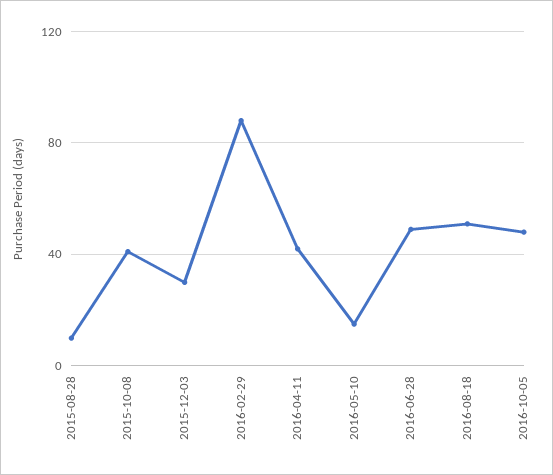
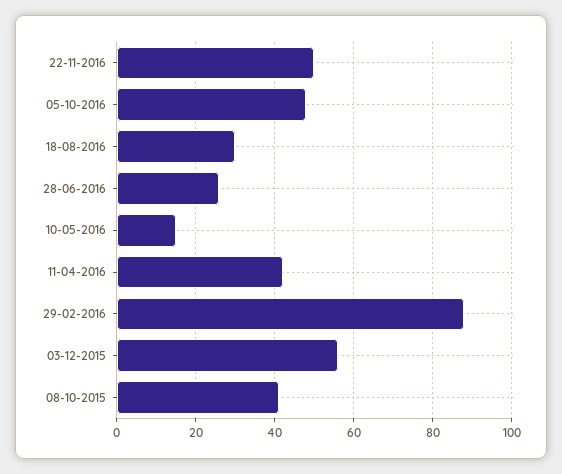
2015-08-28: 10 -> none
2015-12-03: 30 -> 55
2016-06-28: 50 -> 25
2016-08-18: 50 -> 30
22-11-2016: none -> 50

